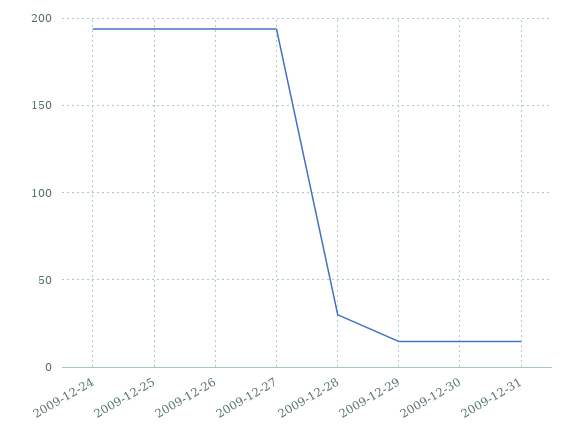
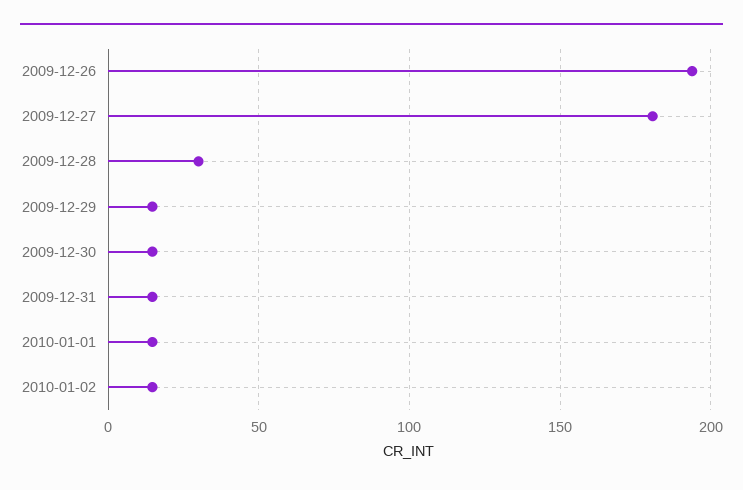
2009-12-24: 195 -> none
2009-12-25: 195 -> none
2009-12-27: 195 -> 180
2010-01-01: none -> 15
2010-01-02: none -> 15

